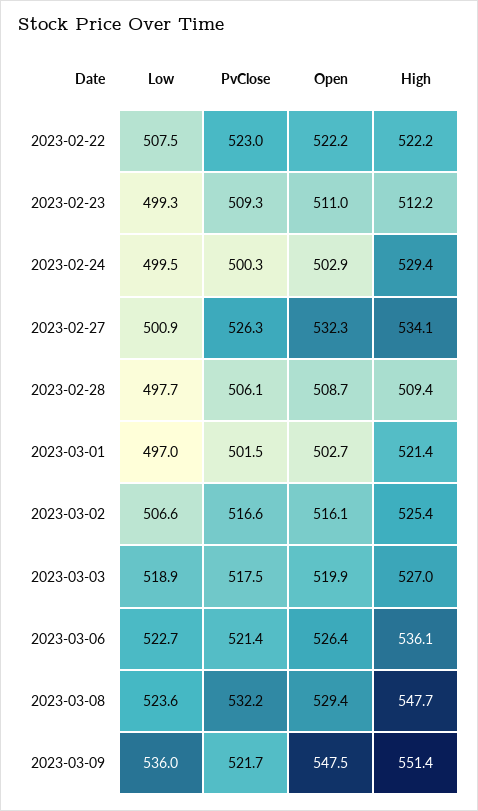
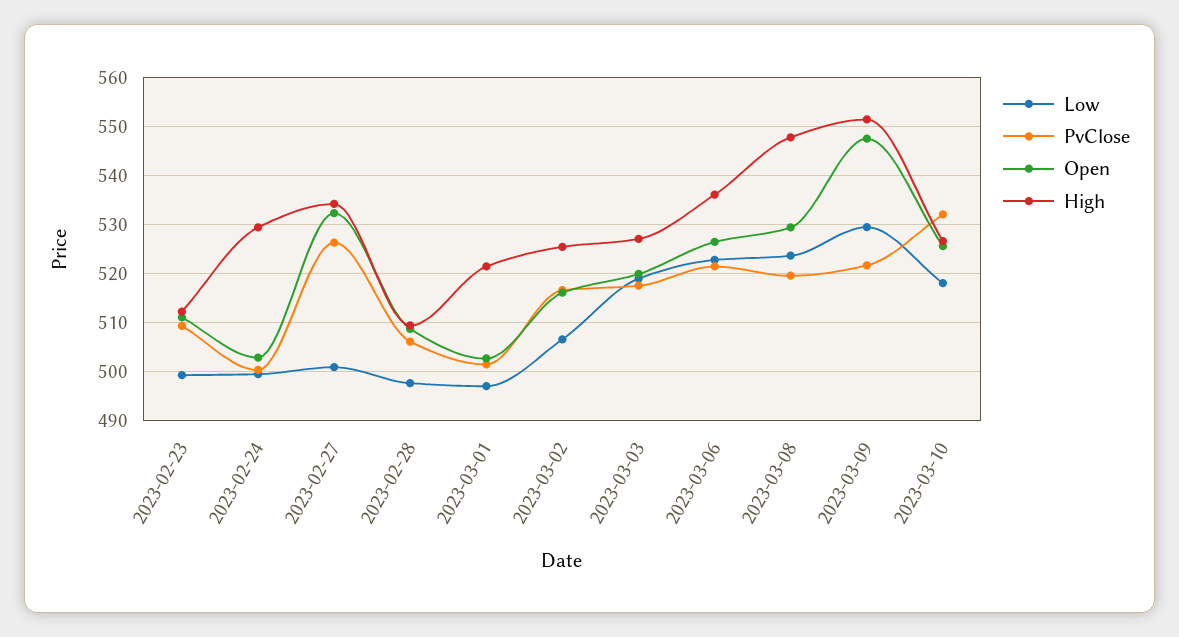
Low, 2023-02-22: 507.5 -> none
PvClose, 2023-02-22: 523 -> none
Open, 2023-02-22: 522.2 -> none
High, 2023-02-22: 522.2 -> none
PvClose, 2023-03-08: 532.2 -> 520
Low, 2023-03-09: 536 -> 530
Low, 2023-03-10: none -> 518
PvClose, 2023-03-10: none -> 532
Open, 2023-03-10: none -> 526
High, 2023-03-10: none -> 526

